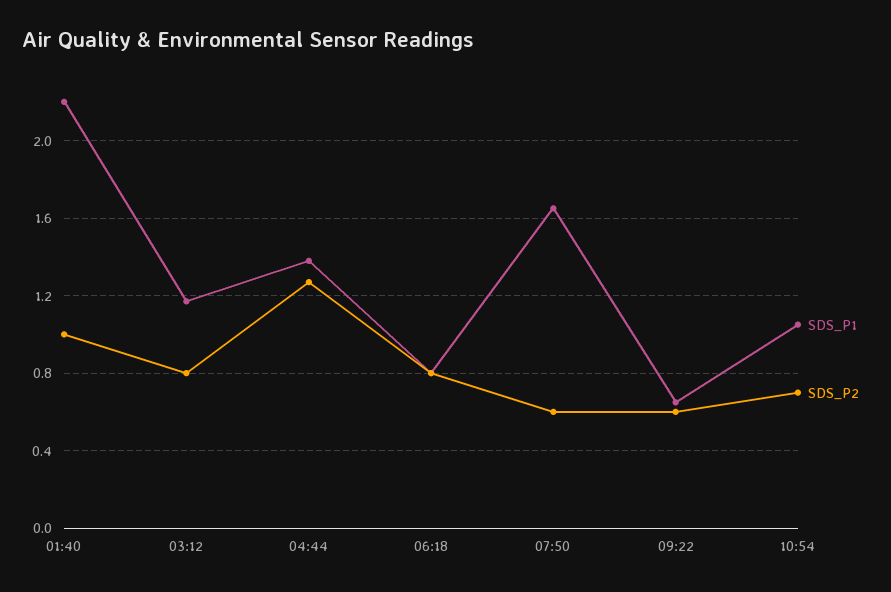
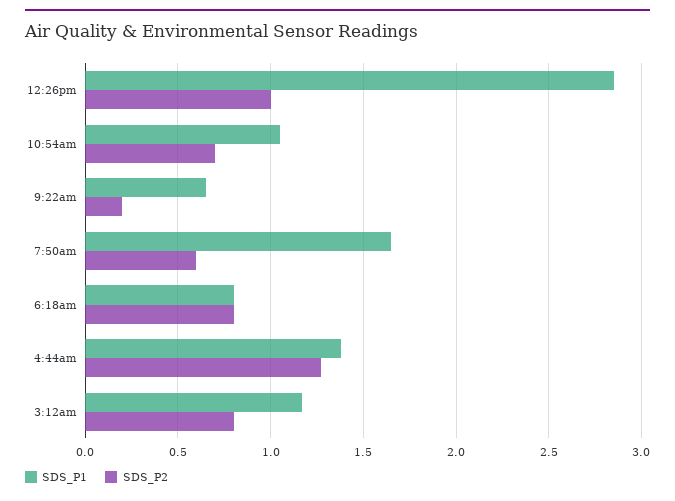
SDS_P1, 01:40: 2.2 -> none
SDS_P2, 01:40: 1 -> none
SDS_P2, 09:22: 0.6 -> 0.2
SDS_P1, 12:26pm: none -> 2.85
SDS_P2, 12:26pm: none -> 1

